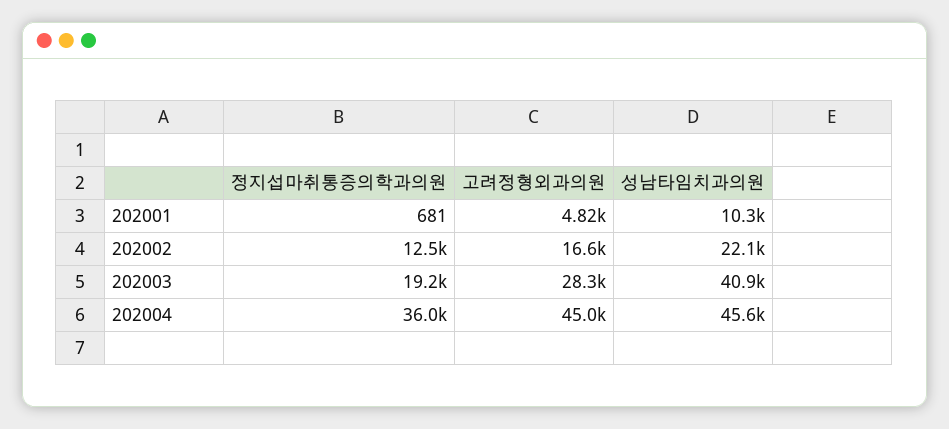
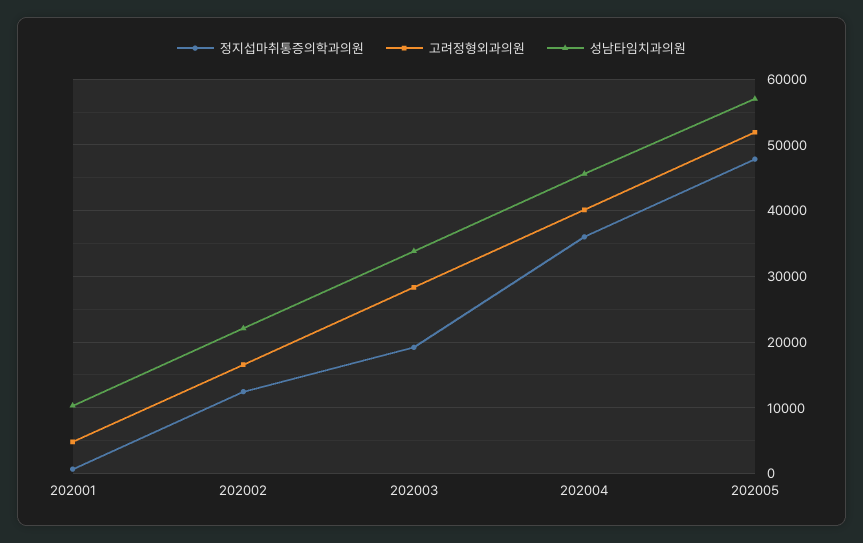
성남타임치과의원, 202003: 40900 -> 34000
고려정형외과의원, 202004: 45000 -> 40000
정지섭마취통증의학과의원, 202005: none -> 48000
고려정형외과의원, 202005: none -> 52000
성남타임치과의원, 202005: none -> 57000

